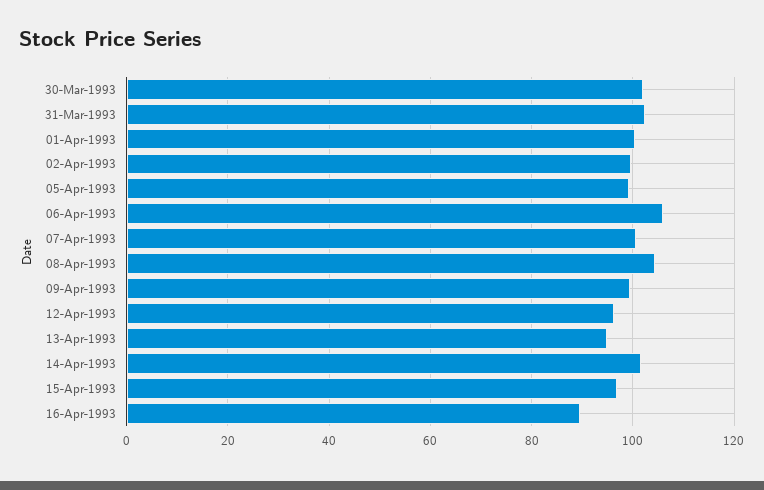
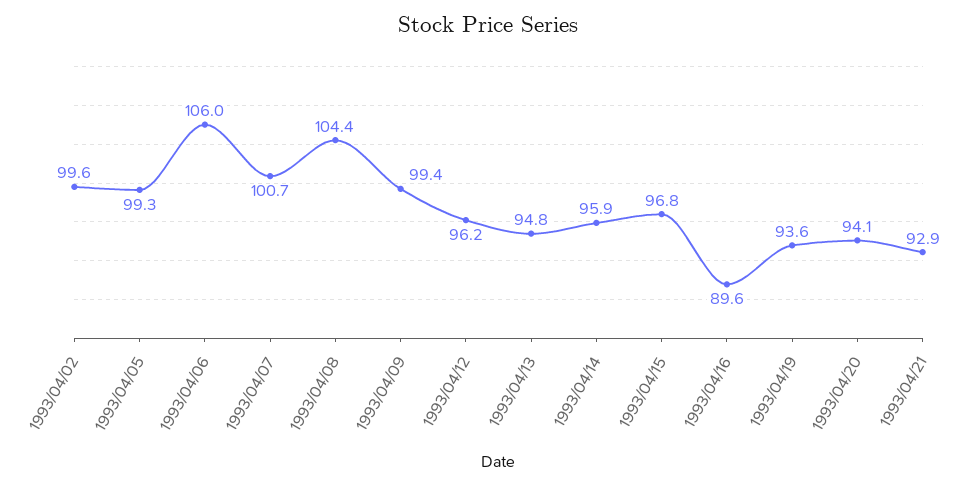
30-Mar-1993: 102 -> none
31-Mar-1993: 102 -> none
01-Apr-1993: 100 -> none
14-Apr-1993: 102 -> 95.9
1993/04/19: none -> 93.6
1993/04/20: none -> 94.1
1993/04/21: none -> 92.9

